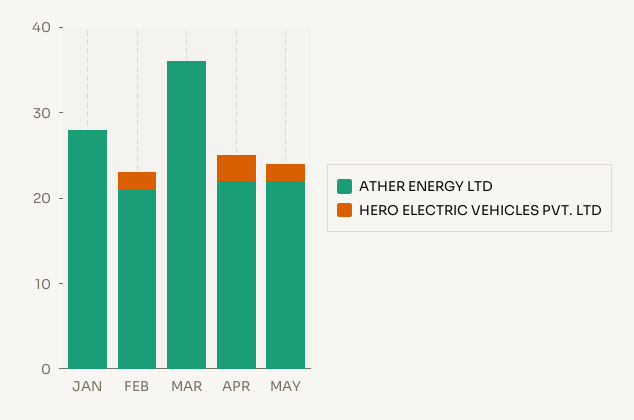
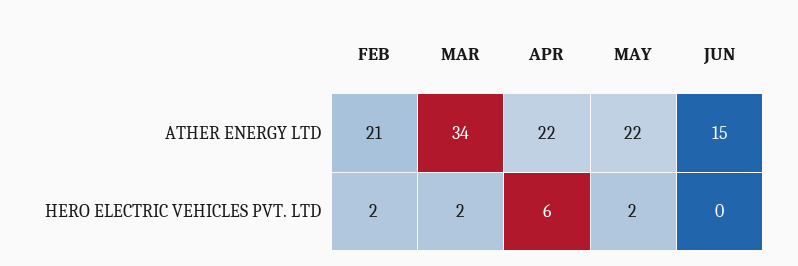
ATHER ENERGY LTD, JAN: 28 -> none
HERO ELECTRIC VEHICLES PVT. LTD, JAN: 0 -> none
ATHER ENERGY LTD, MAR: 36 -> 34
HERO ELECTRIC VEHICLES PVT. LTD, MAR: 0 -> 2
HERO ELECTRIC VEHICLES PVT. LTD, APR: 3 -> 6
ATHER ENERGY LTD, JUN: none -> 15
HERO ELECTRIC VEHICLES PVT. LTD, JUN: none -> 0

